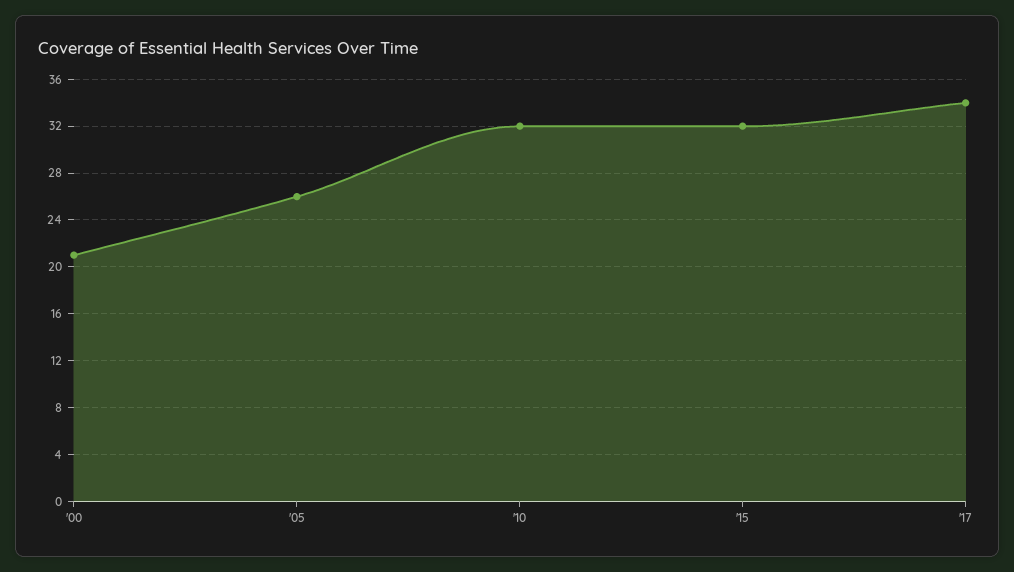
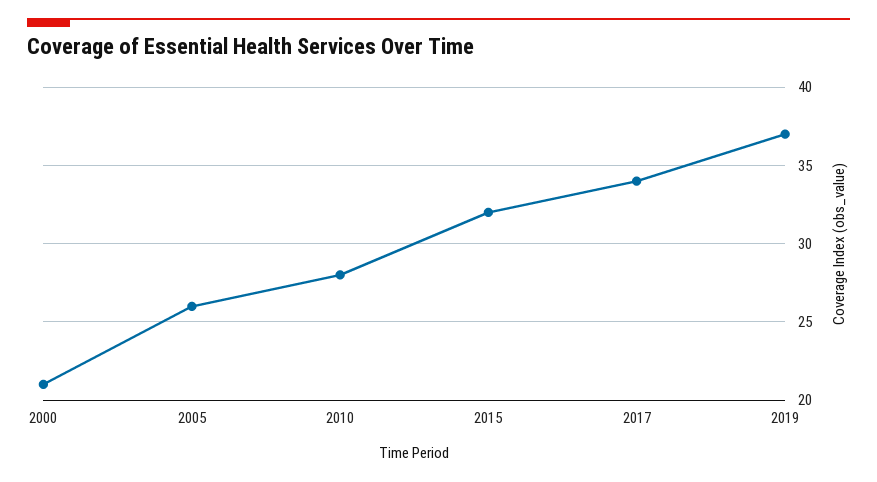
'10: 32 -> 28
2019: none -> 37

